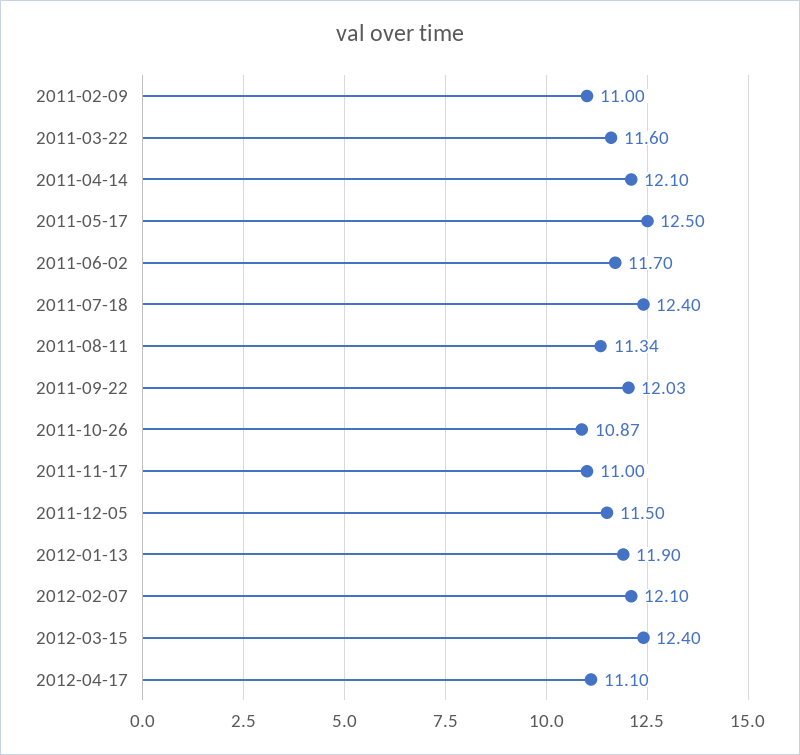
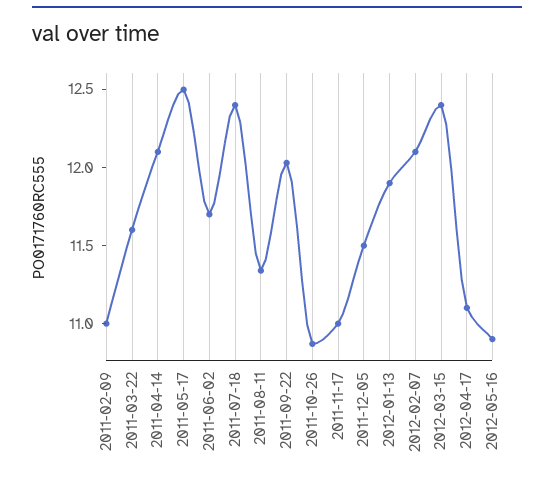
2012-05-16: none -> 10.9

